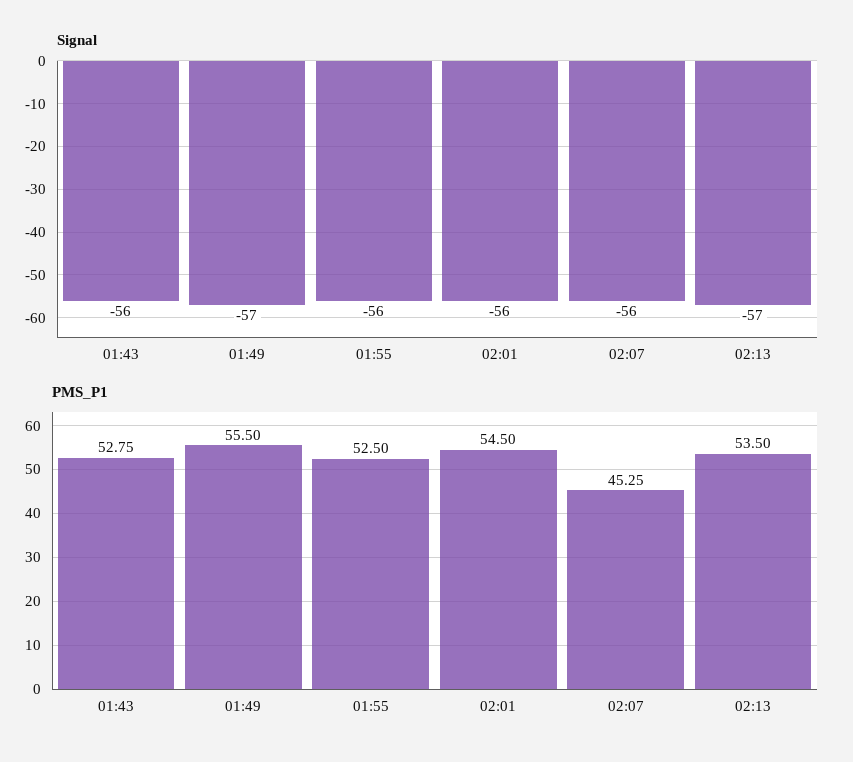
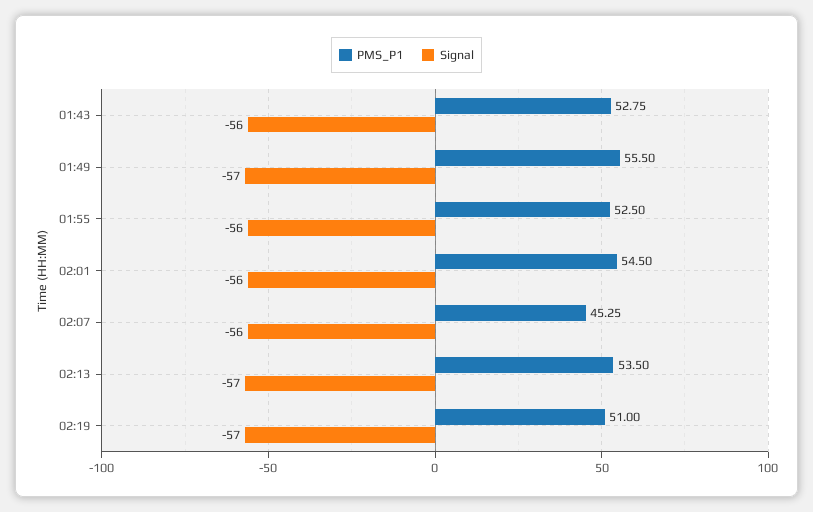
PMS_P1, 02:19: none -> 51
Signal, 02:19: none -> -57

